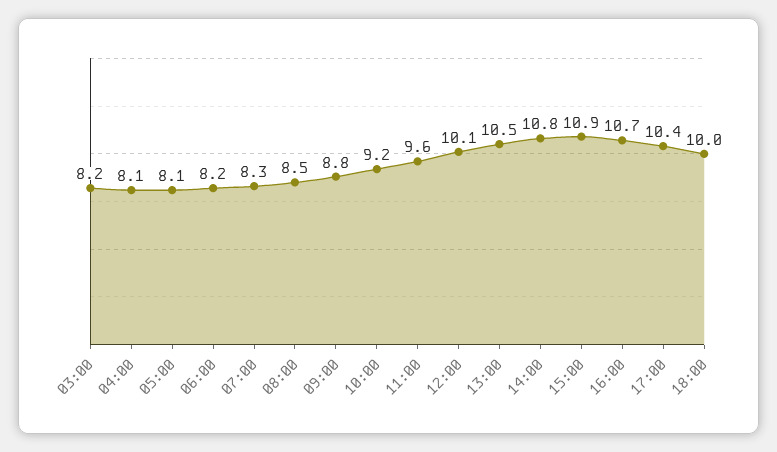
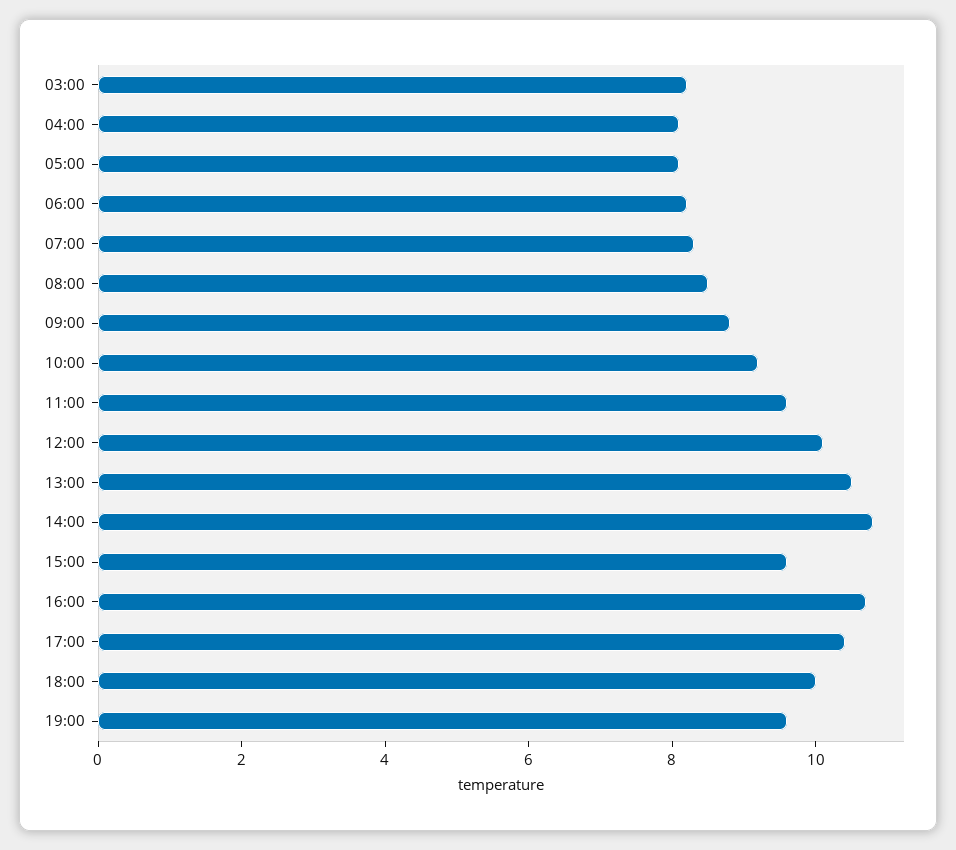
15:00: 10.9 -> 9.5
19:00: none -> 9.5

